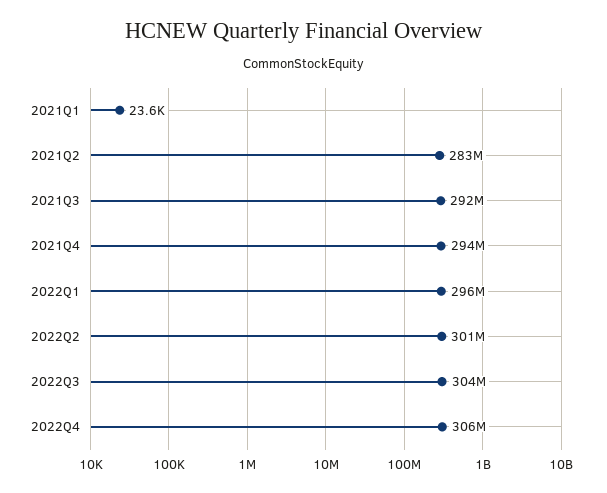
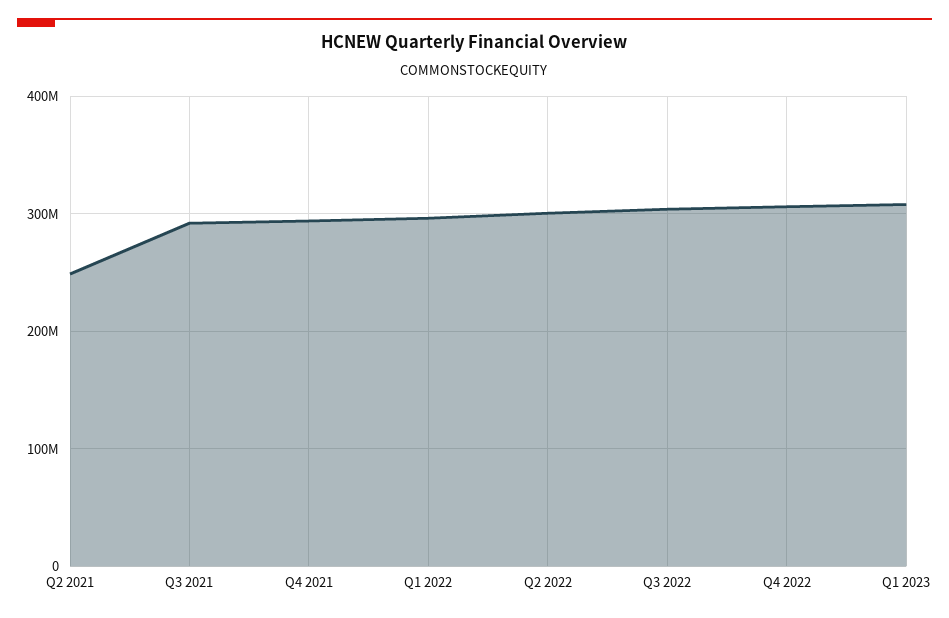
2021Q1: 23600 -> none
2021Q2: 283000000 -> 250000000
Q1 2023: none -> 310000000

